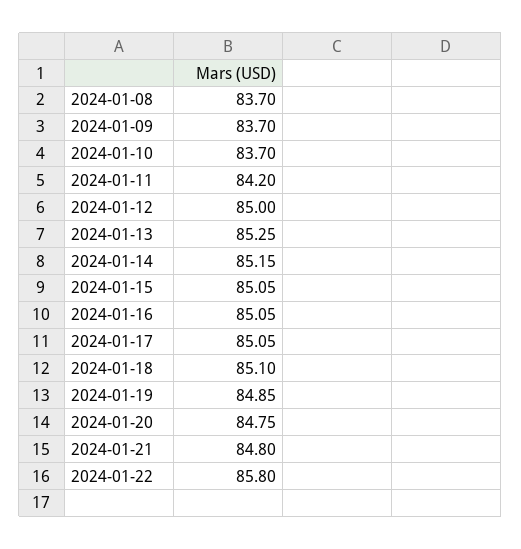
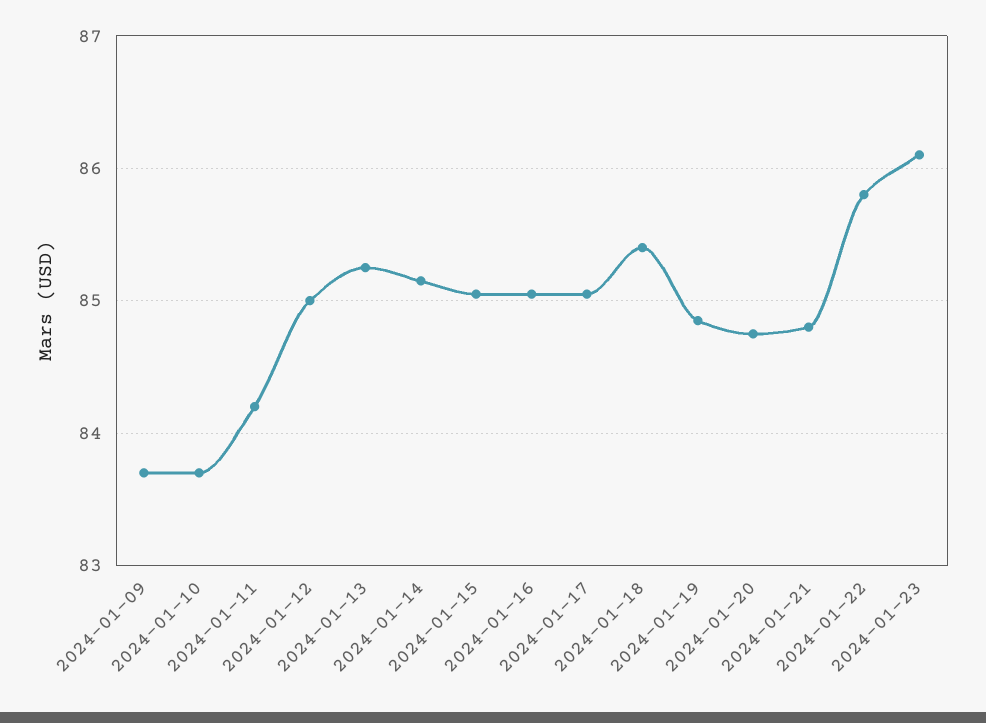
2024-01-08: 83.7 -> none
2024-01-18: 85.1 -> 85.4
2024-01-23: none -> 86.1

